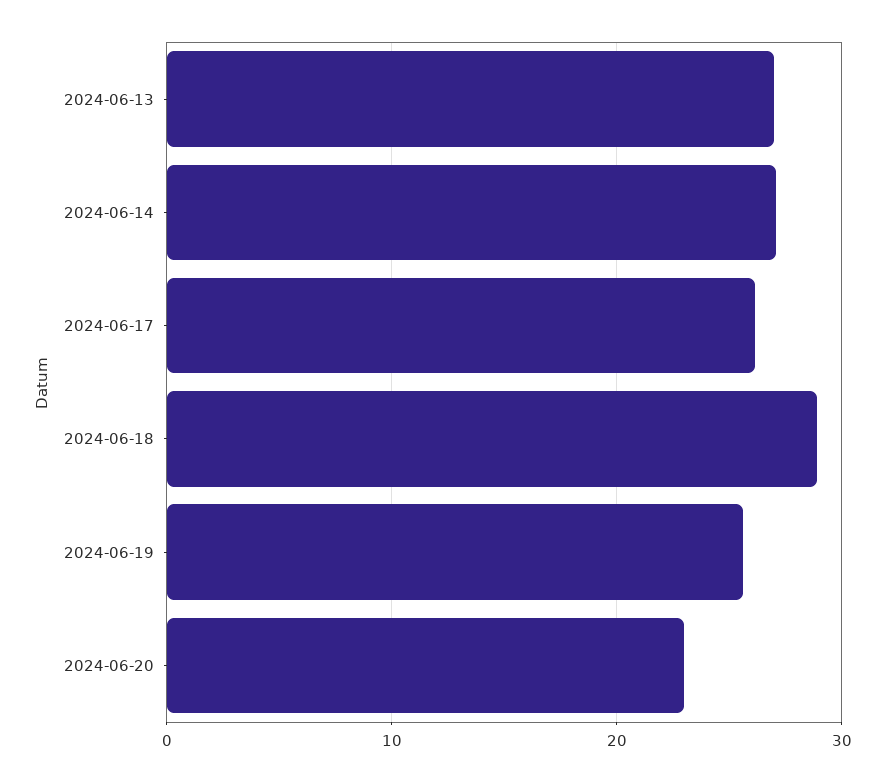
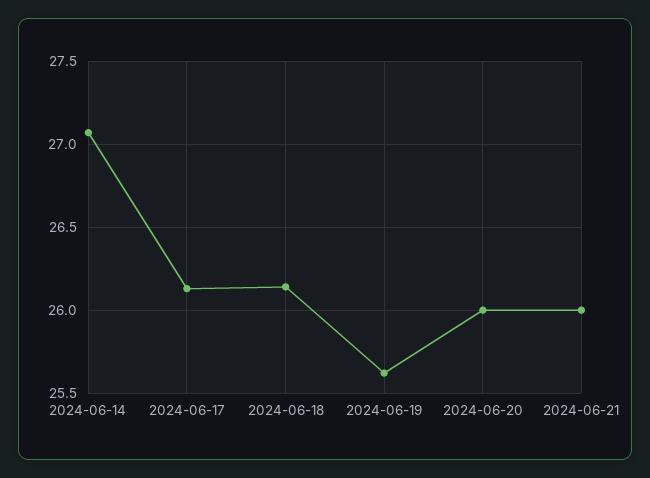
2024-06-13: 27 -> none
2024-06-18: 29 -> 26.15
2024-06-20: 23 -> 26
2024-06-21: none -> 26

